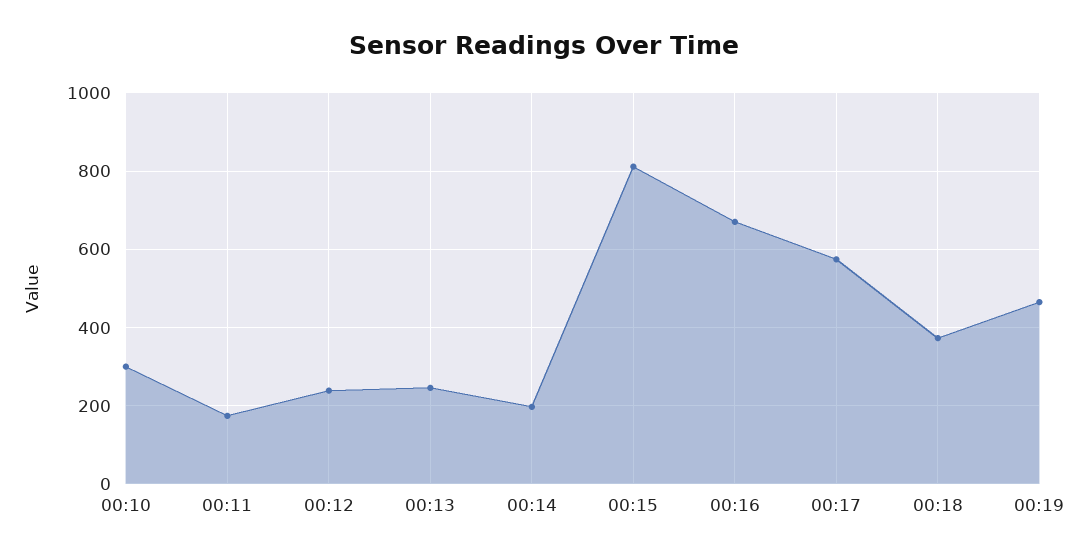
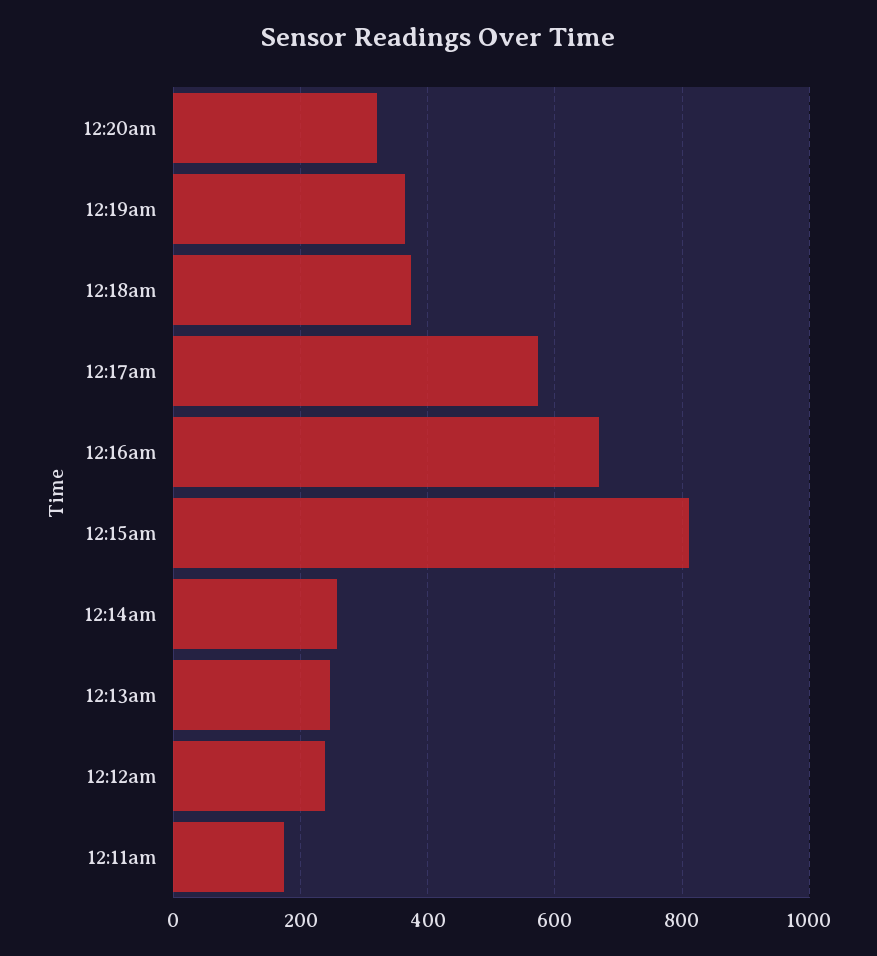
00:10: 300 -> none
00:14: 200 -> 260
00:19: 460 -> 360
12:20am: none -> 320

